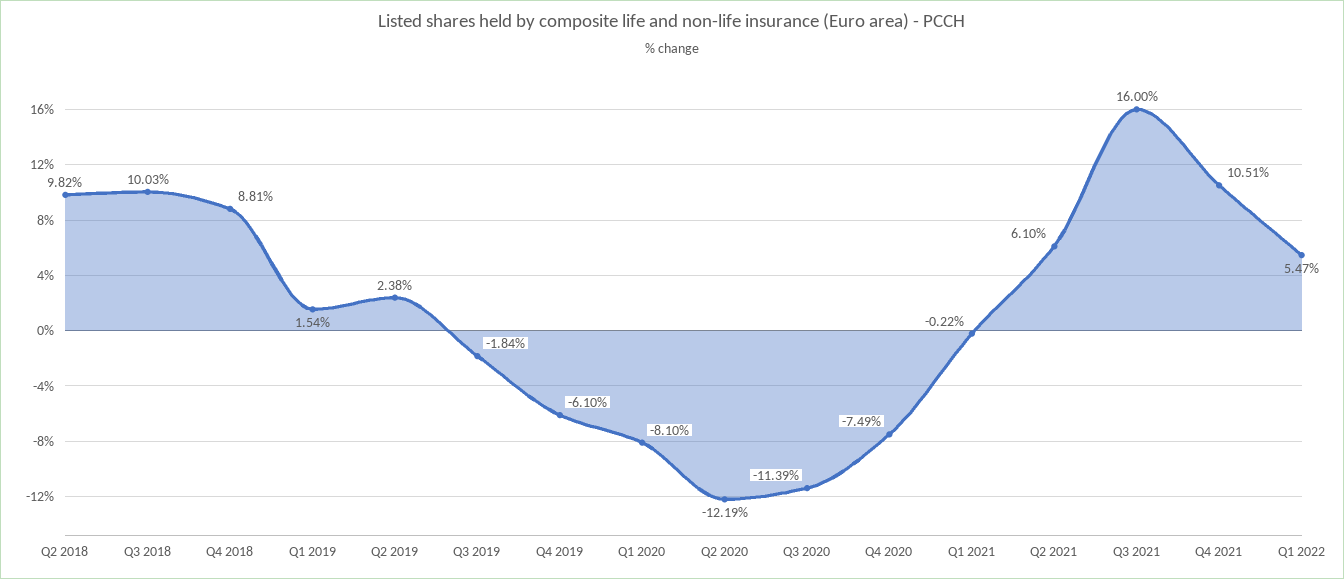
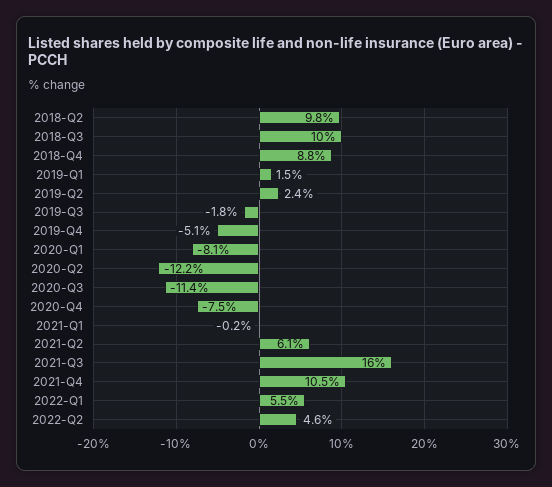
Q4 2019: -6.1 -> -5.1
2022-Q2: none -> 4.6

